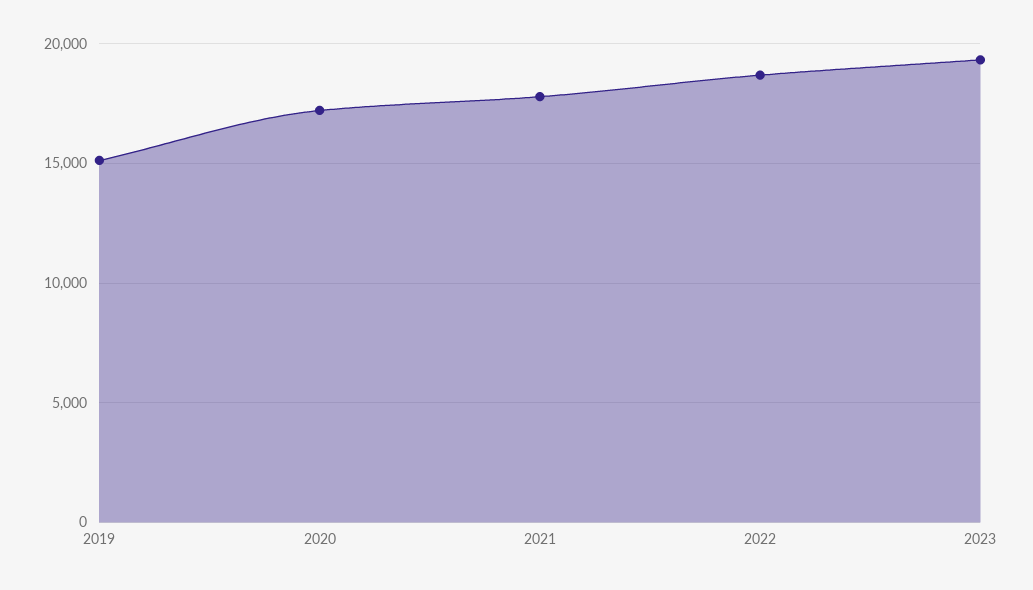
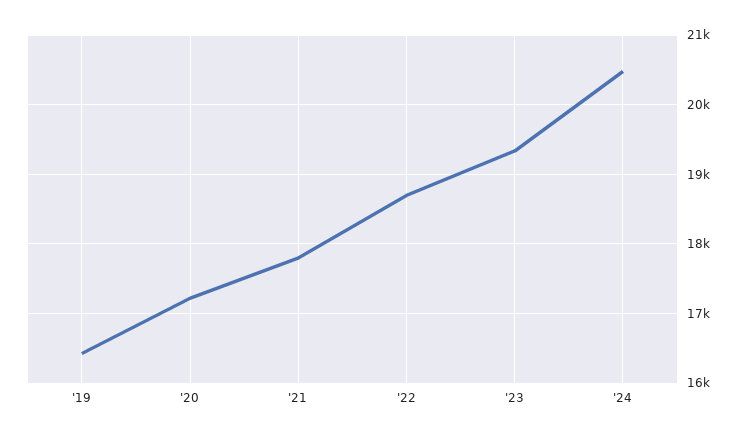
2019: 15000 -> 16400
'24: none -> 20500

